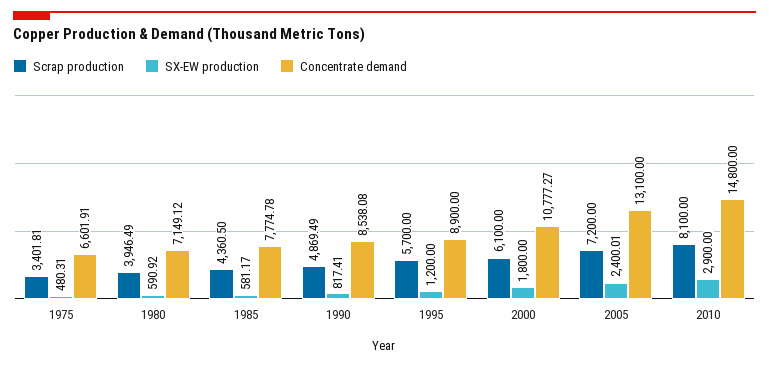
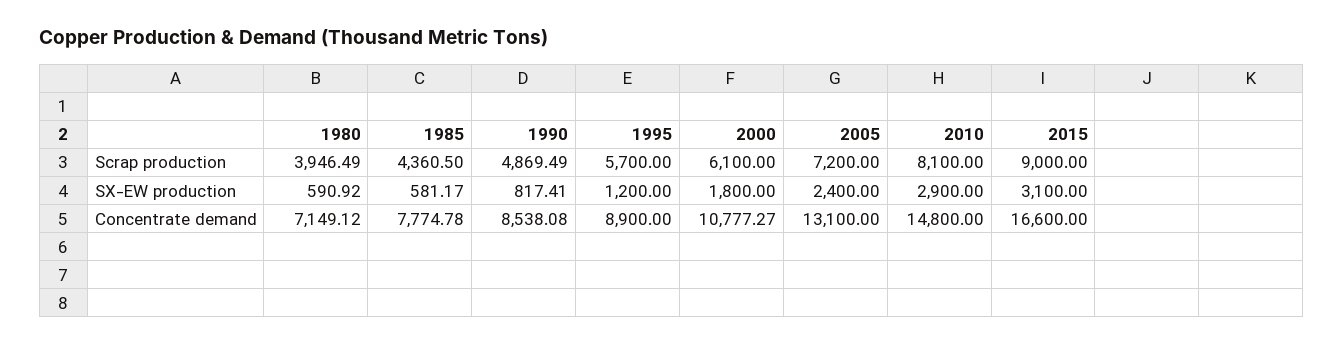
Scrap production, 1975: 3401.81 -> none
SX-EW production, 1975: 480.31 -> none
Concentrate demand, 1975: 6601.91 -> none
SX-EW production, 2005: 2400.01 -> 2400
Scrap production, 2015: none -> 9000
SX-EW production, 2015: none -> 3100
Concentrate demand, 2015: none -> 16600

